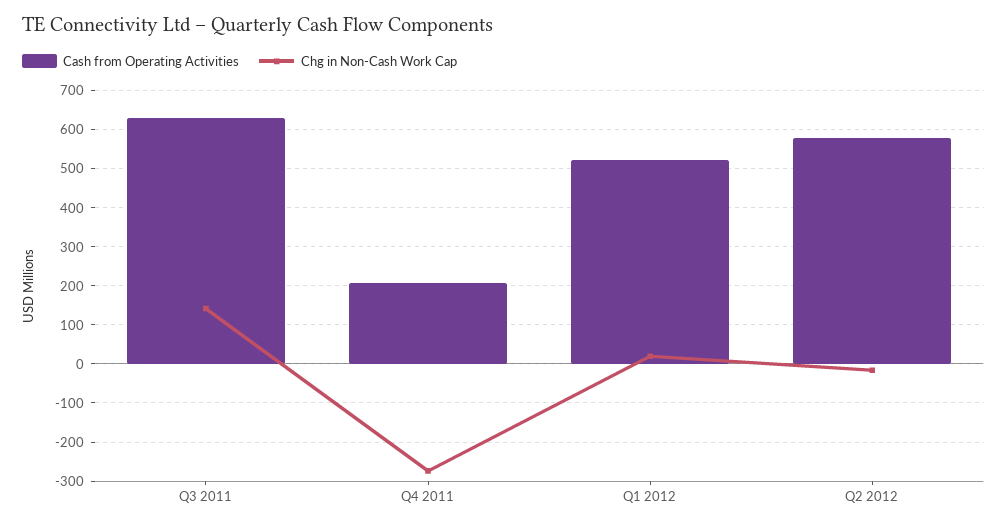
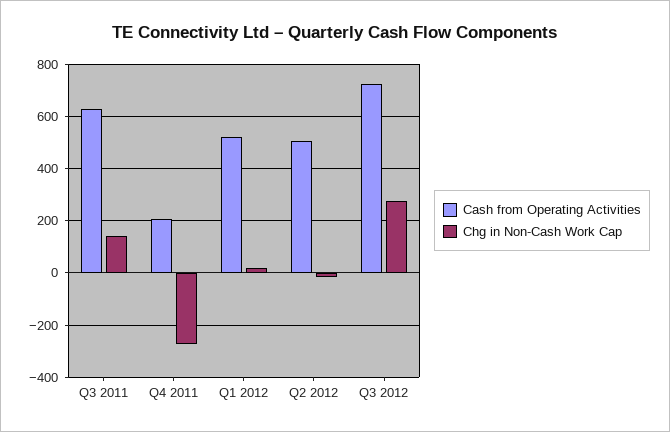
Cash from Operating Activities, Q2 2012: 580 -> 500
Cash from Operating Activities, Q3 2012: none -> 725
Chg in Non-Cash Work Cap, Q3 2012: none -> 275

